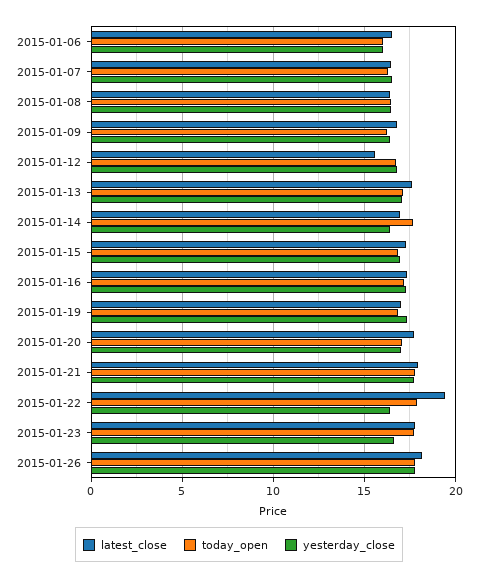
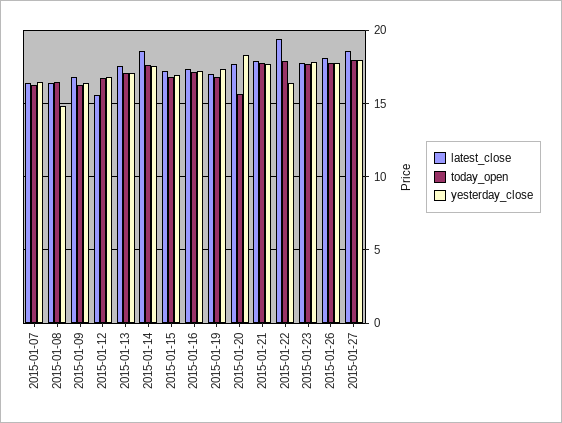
latest_close, 2015-01-06: 16.5 -> none
today_open, 2015-01-06: 16 -> none
yesterday_close, 2015-01-06: 16 -> none
yesterday_close, 2015-01-08: 16.5 -> 15
latest_close, 2015-01-14: 17 -> 18.5
yesterday_close, 2015-01-14: 16.5 -> 17.5
today_open, 2015-01-20: 17 -> 15.5
yesterday_close, 2015-01-20: 17 -> 18.5
yesterday_close, 2015-01-23: 16.5 -> 18
latest_close, 2015-01-27: none -> 18.5
today_open, 2015-01-27: none -> 18
yesterday_close, 2015-01-27: none -> 18

